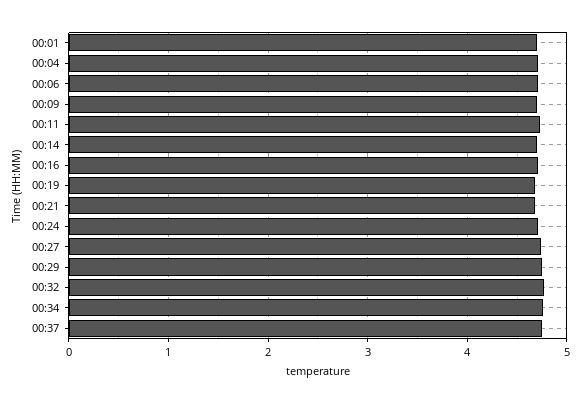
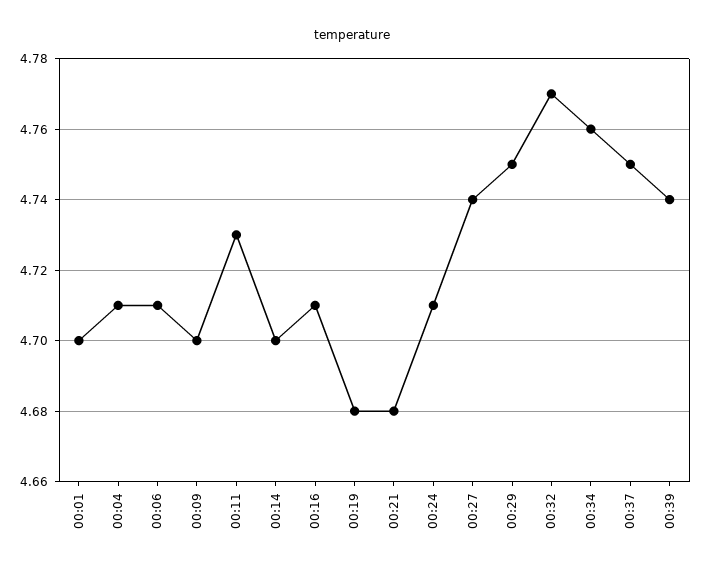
00:39: none -> 4.74

